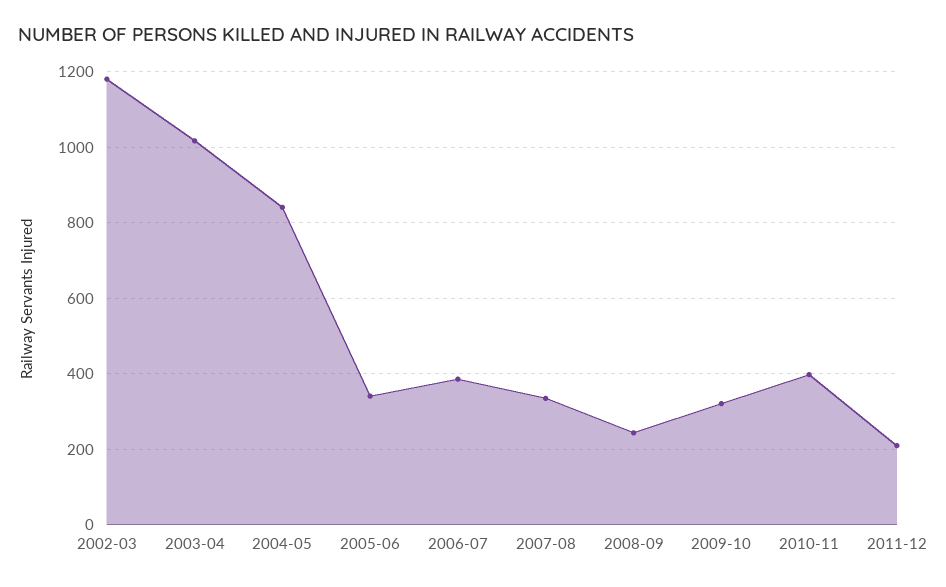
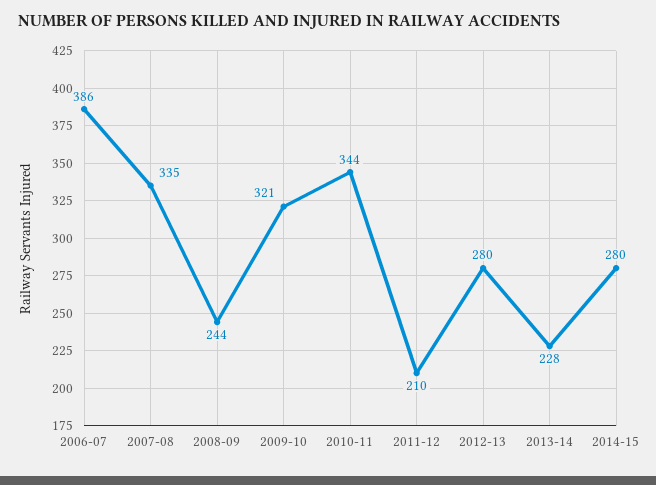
2002-03: 1180 -> none
2003-04: 1020 -> none
2004-05: 840 -> none
2005-06: 340 -> none
2010-11: 400 -> 344
2012-13: none -> 280
2013-14: none -> 228
2014-15: none -> 280

